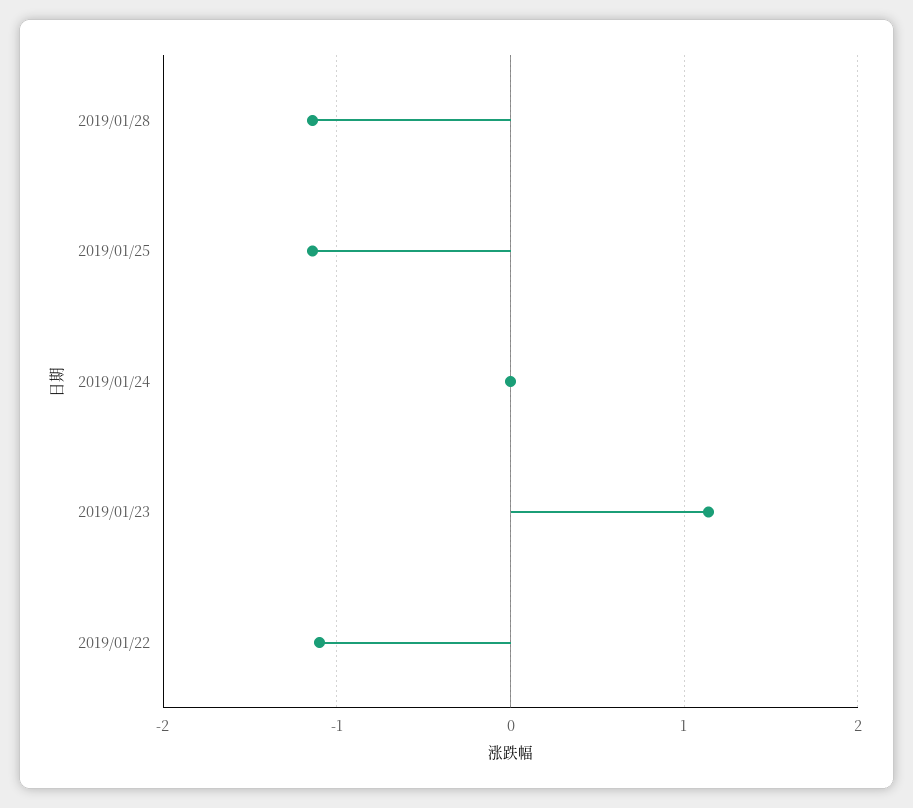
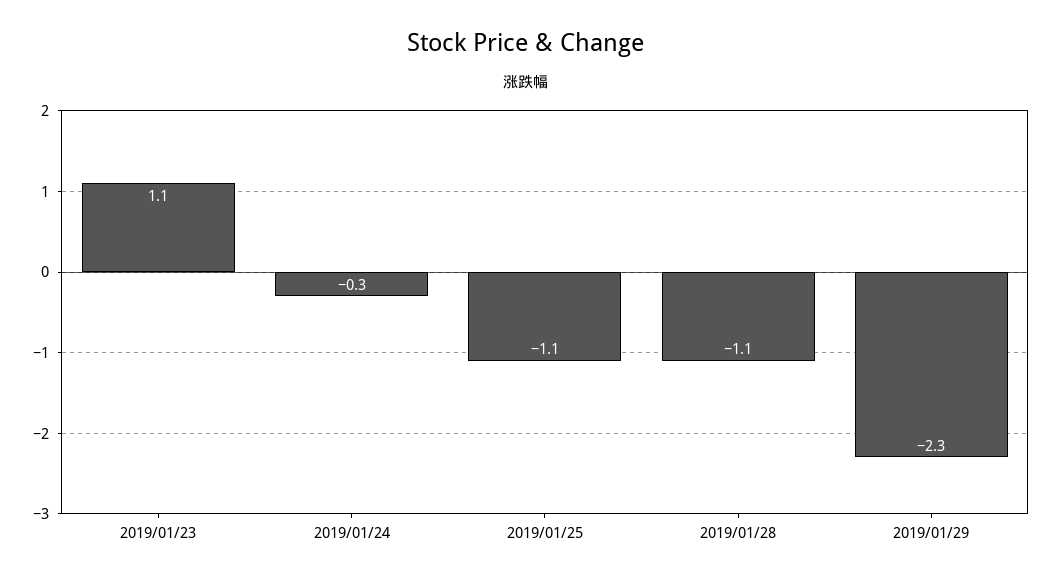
2019/01/24: 0 -> -0.3
2019/01/22: -1.1 -> none
2019/01/29: none -> -2.3

